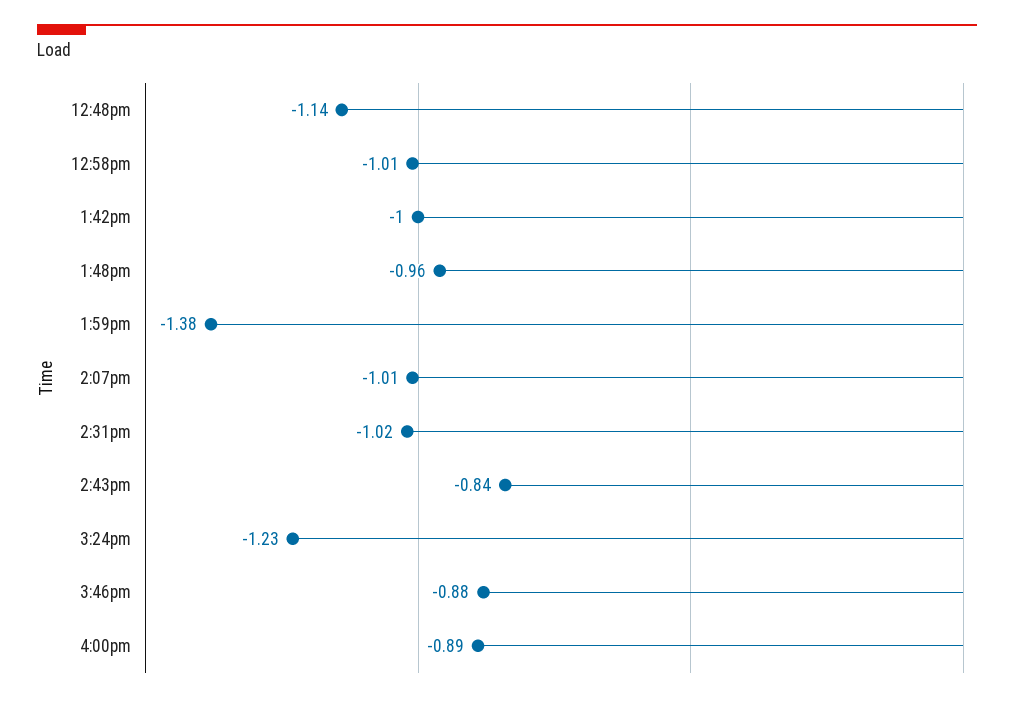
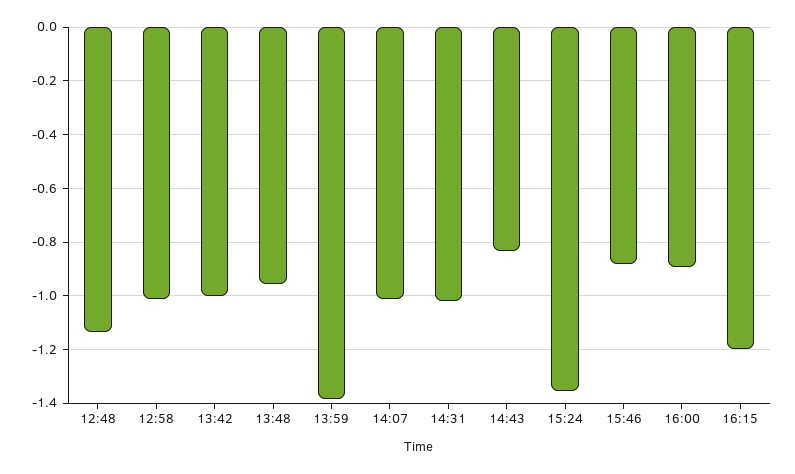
3:24pm: -1.23 -> -1.35
16:15: none -> -1.2

